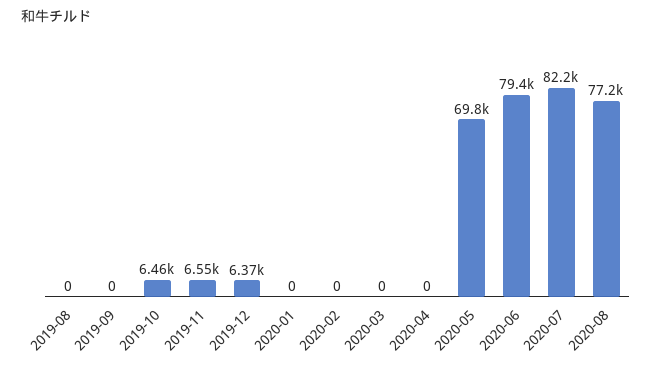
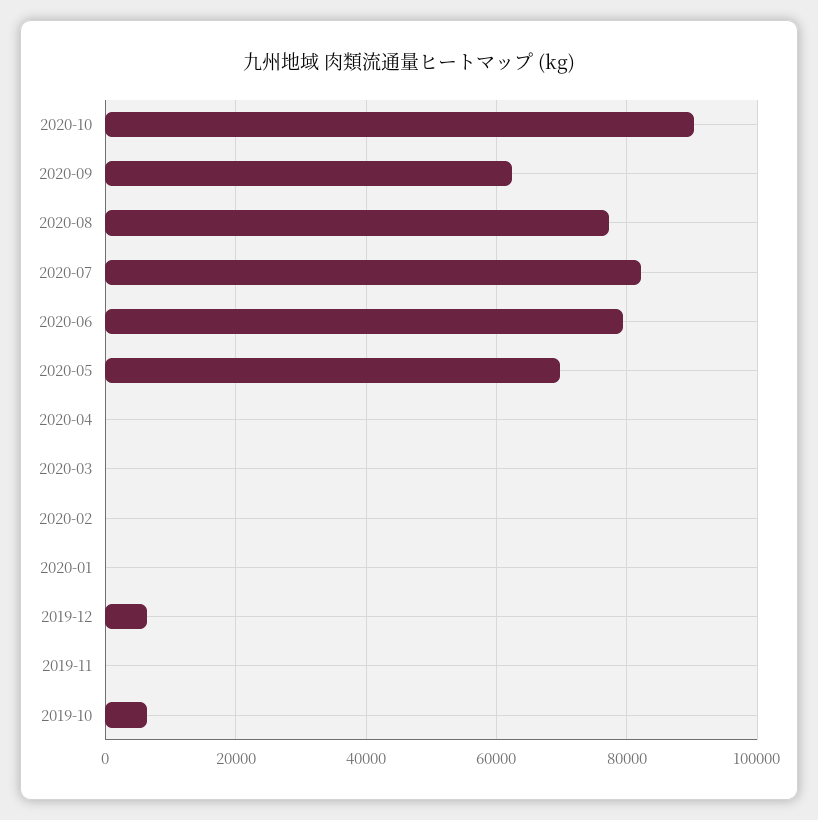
2019-08: 0 -> none
2019-09: 0 -> none
2019-11: 6550 -> 0
2020-10: none -> 90000
2020-09: none -> 62000

